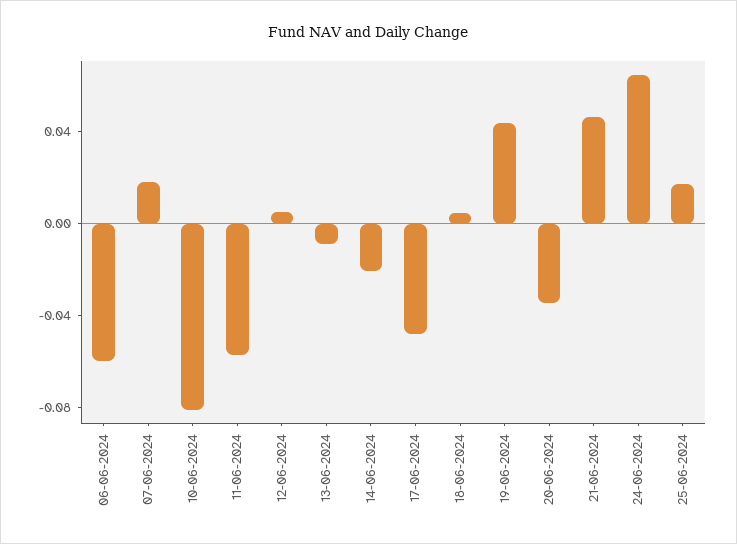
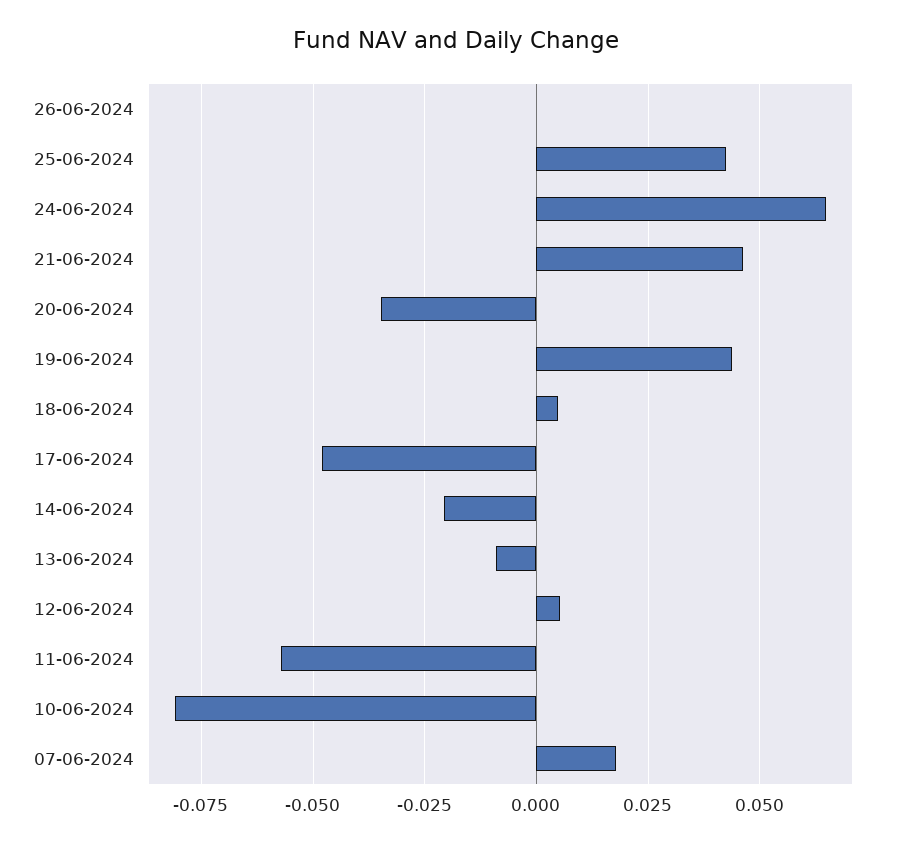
06-06-2024: -0.06 -> none
25-06-2024: 0.02 -> 0.0425
26-06-2024: none -> 0

